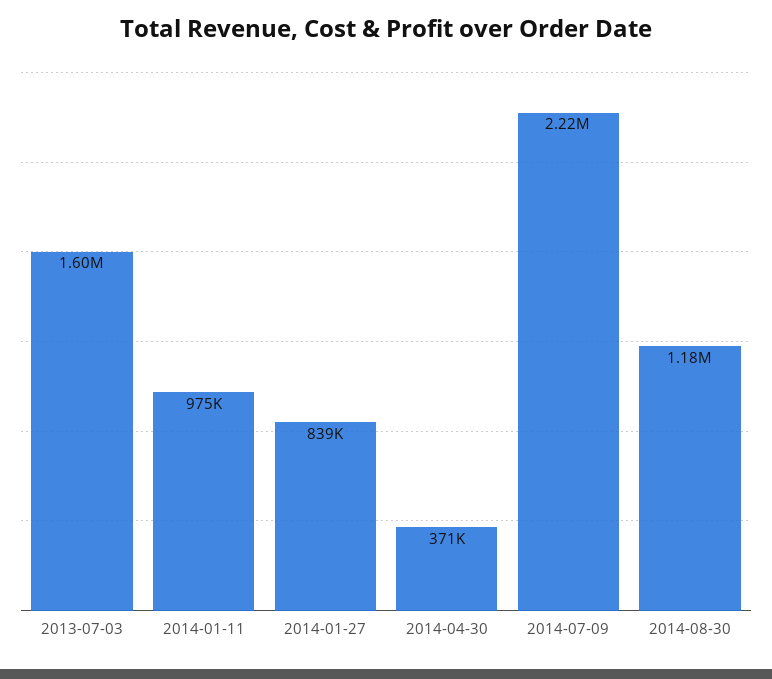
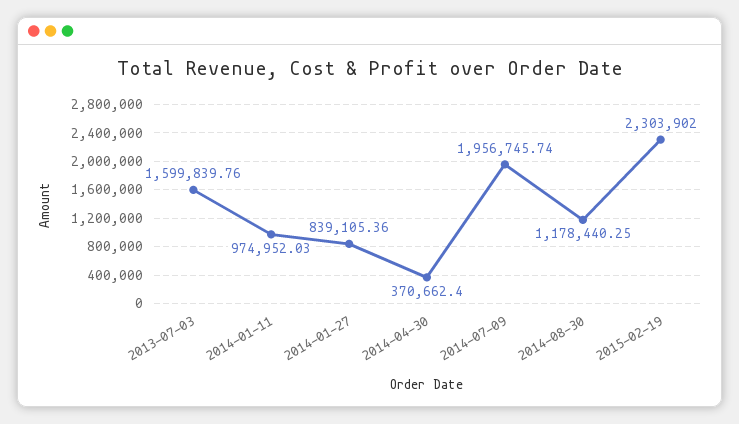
2014-07-09: 2220000 -> 1956745.74
2015-02-19: none -> 2303902

